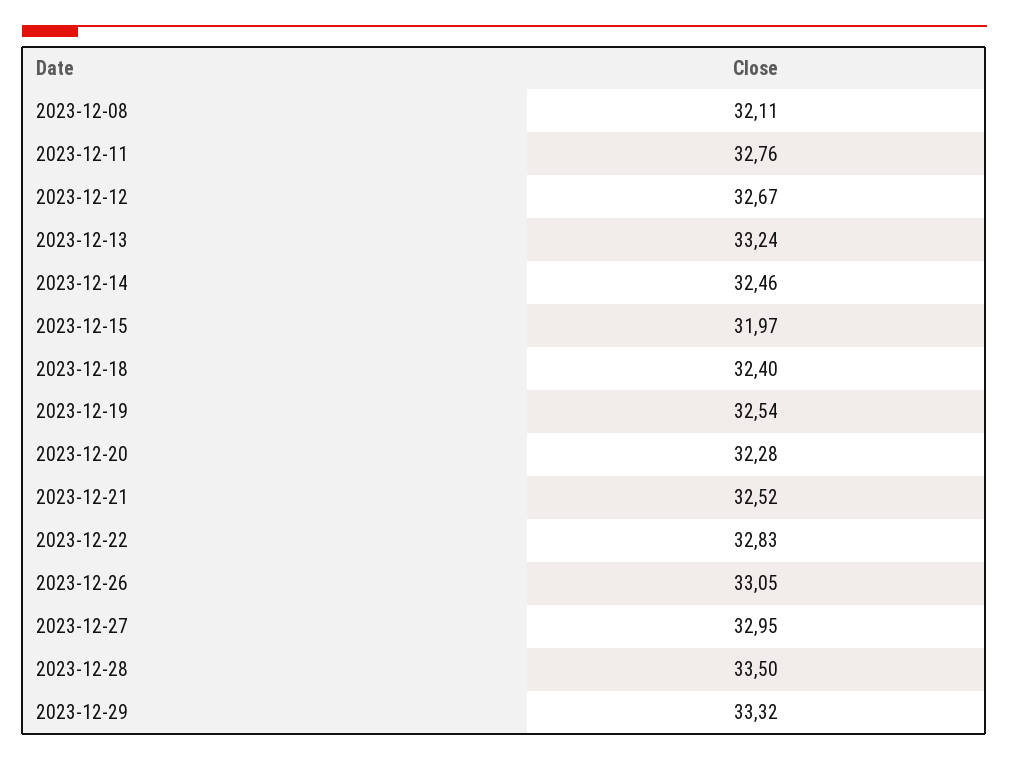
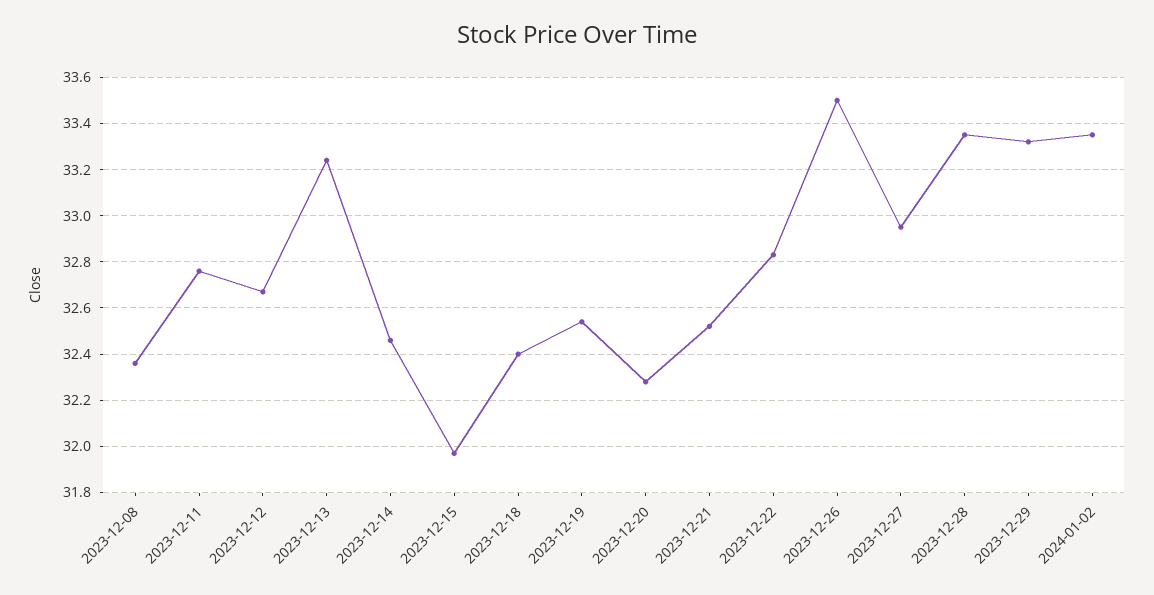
2023-12-08: 32.11 -> 32.35
2023-12-26: 33.05 -> 33.5
2023-12-28: 33.5 -> 33.35
2024-01-02: none -> 33.35

